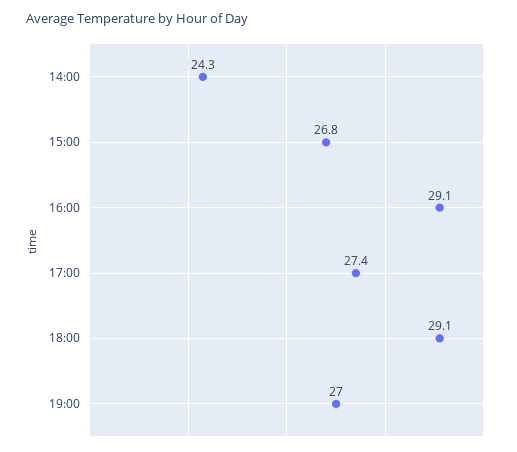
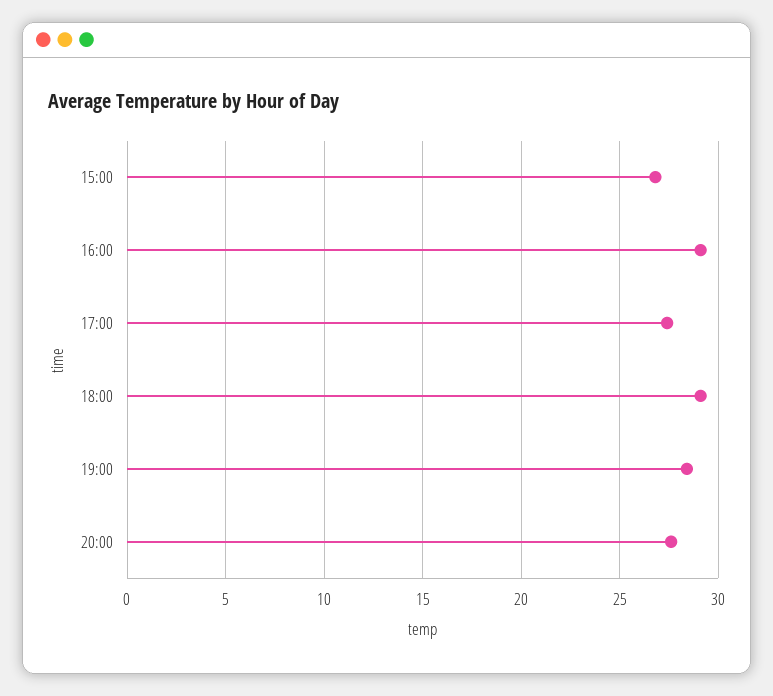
14:00: 24.3 -> none
19:00: 27 -> 28.5
20:00: none -> 27.5

